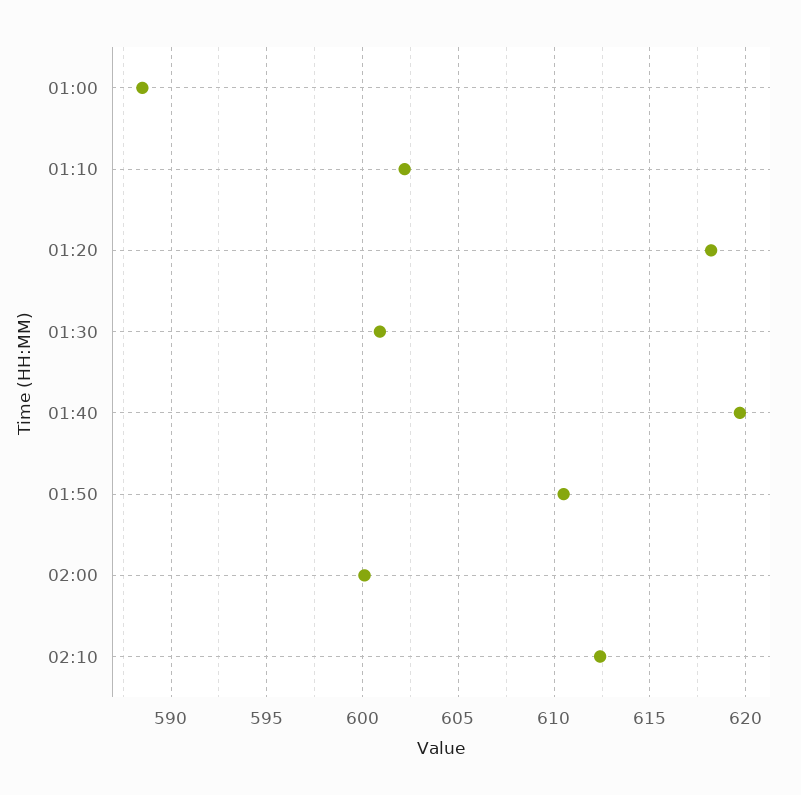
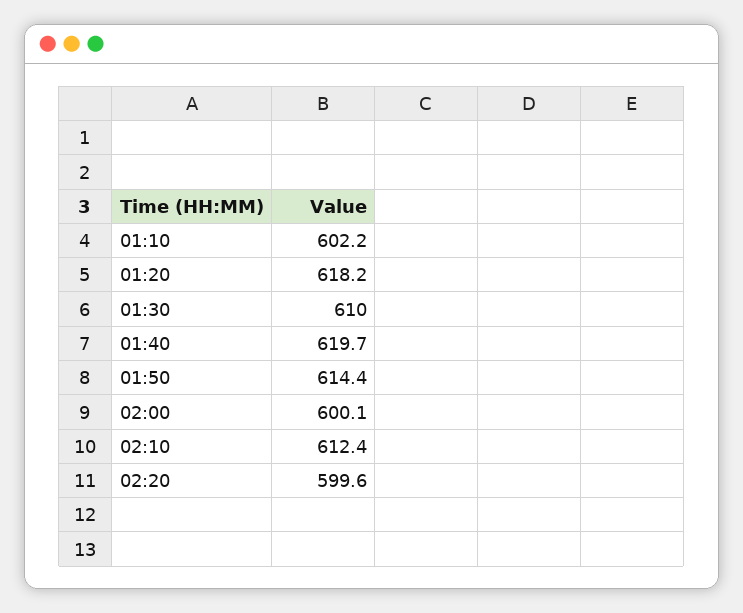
01:00: 588.5 -> none
01:30: 601 -> 610
01:50: 610.5 -> 614.4
02:20: none -> 599.6

